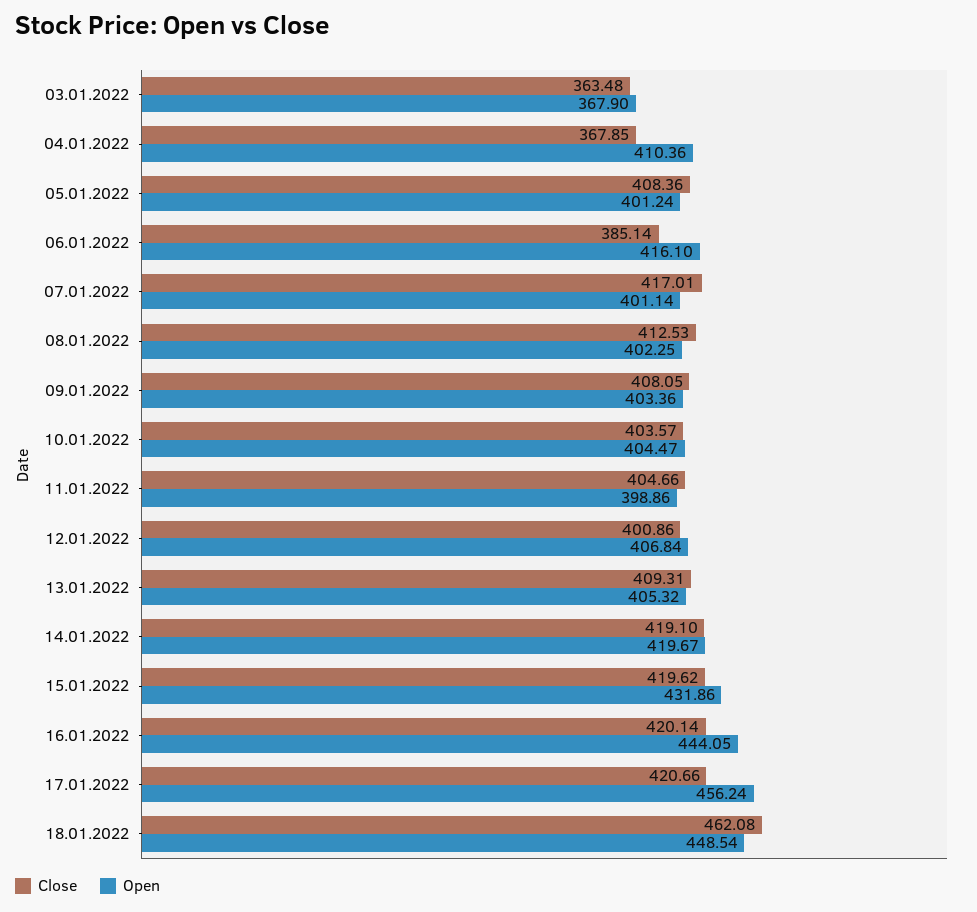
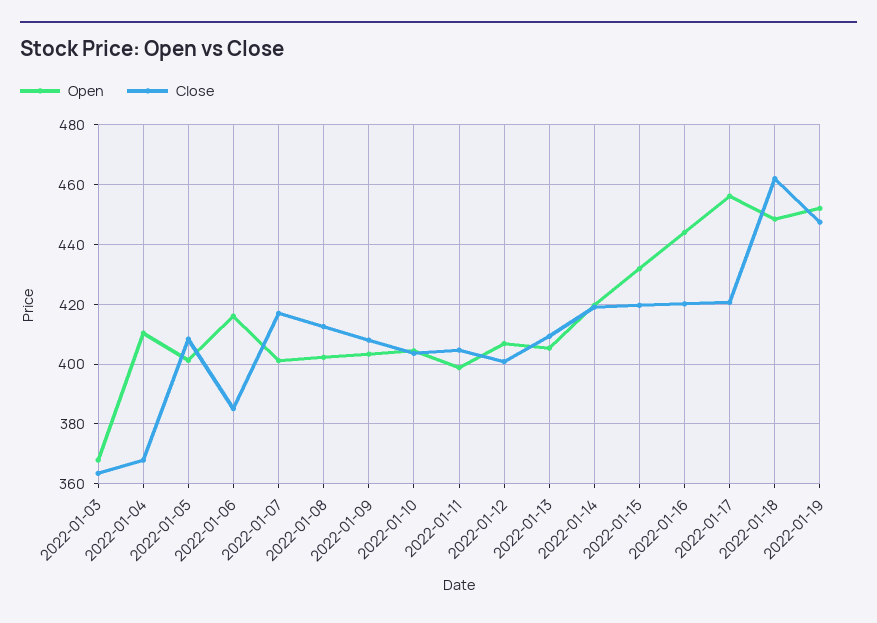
Open, 2022-01-19: none -> 452.5
Close, 2022-01-19: none -> 447.5

